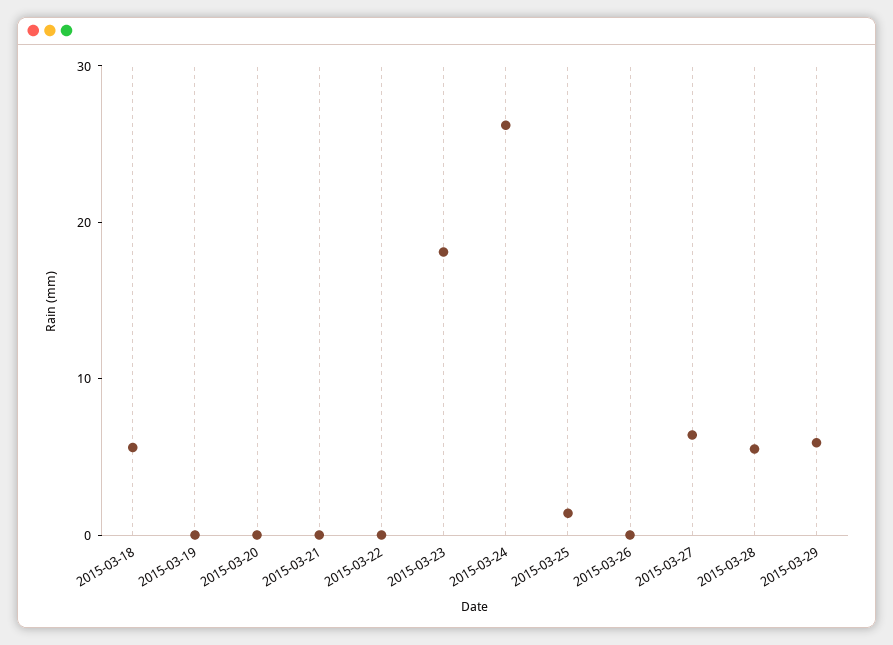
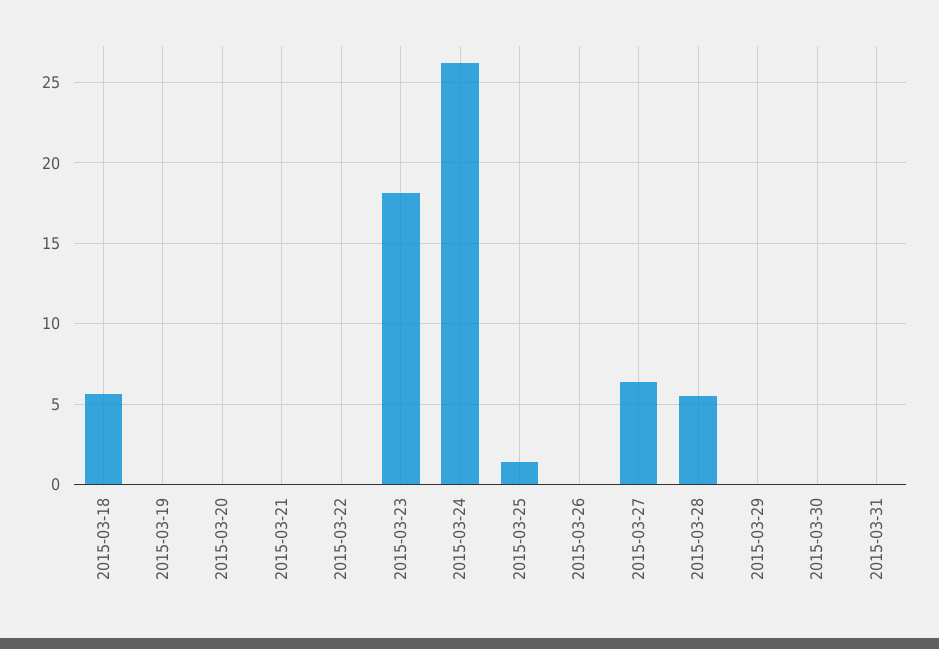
2015-03-29: 6 -> 0
2015-03-30: none -> 0
2015-03-31: none -> 0

